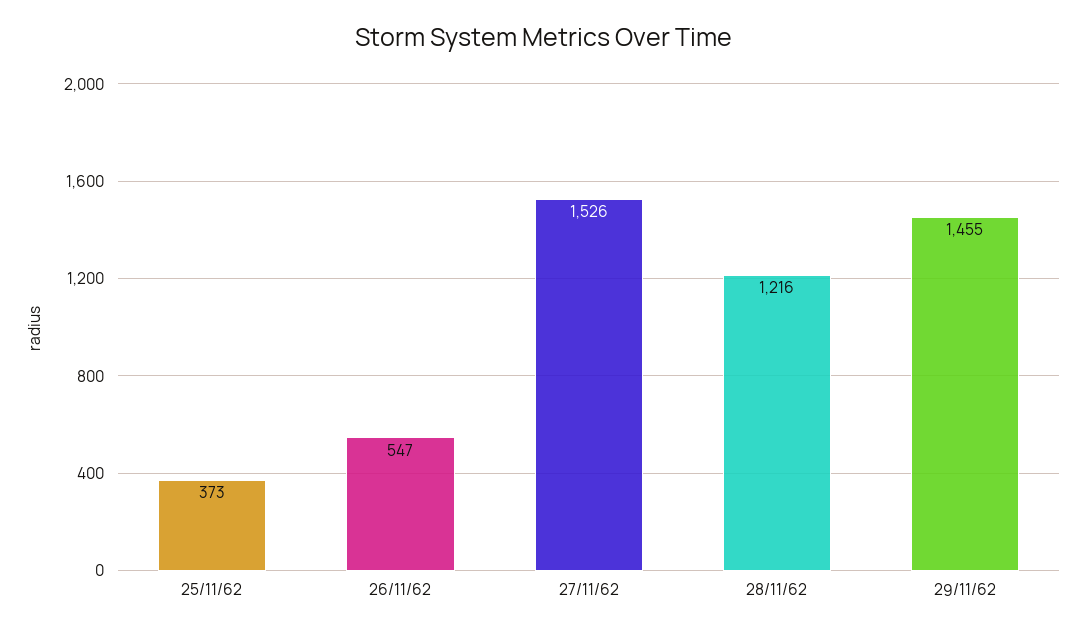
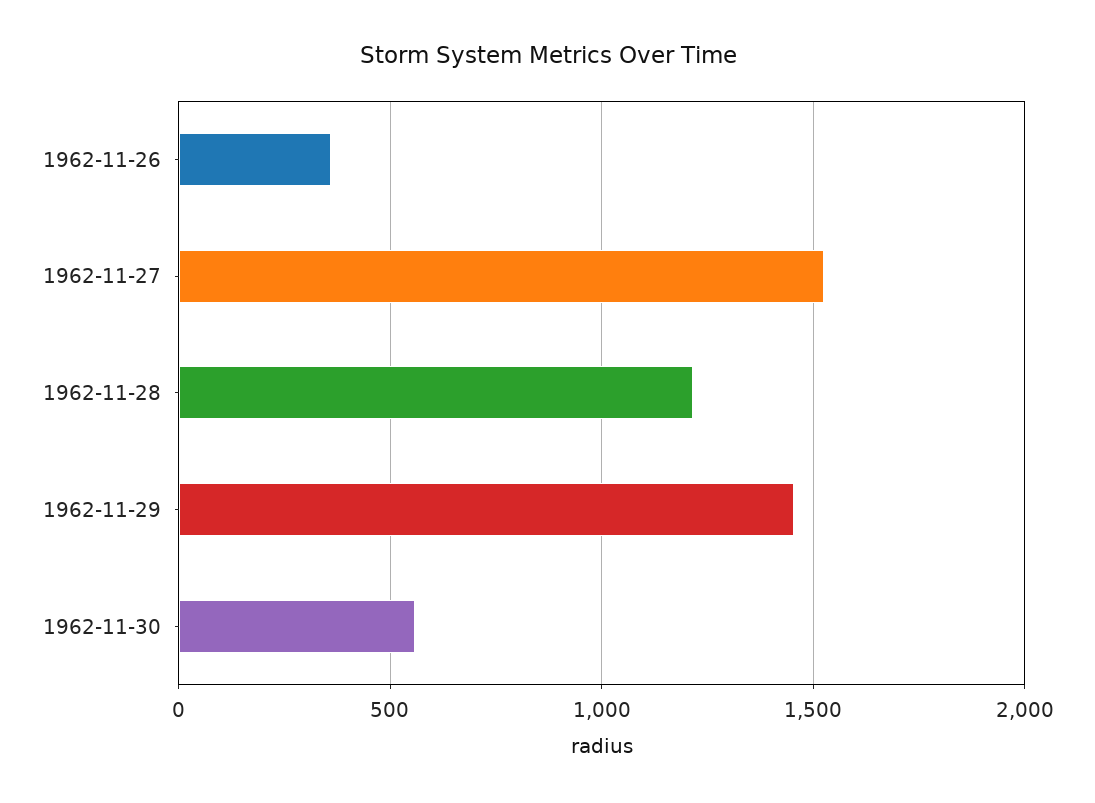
25/11/62: 373 -> none
26/11/62: 547 -> 350
1962-11-30: none -> 550

